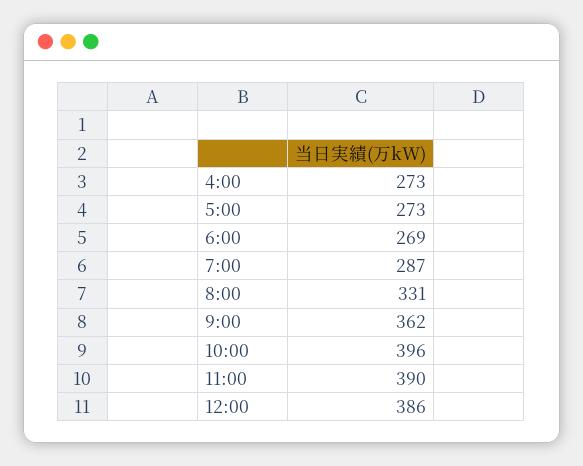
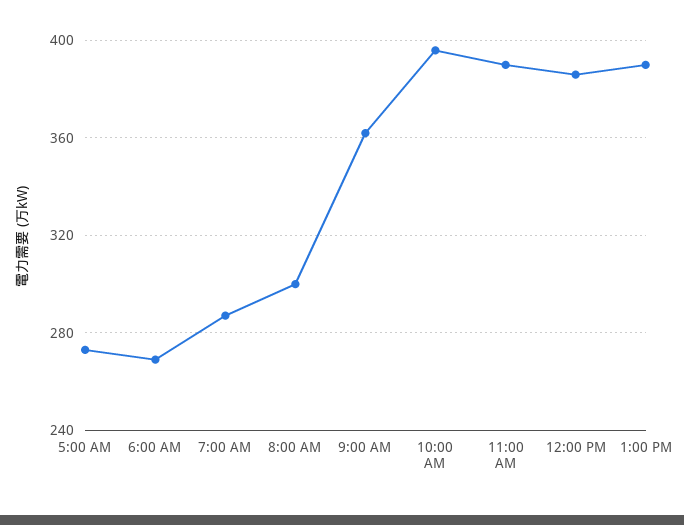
4:00: 273 -> none
8:00: 331 -> 300
1:00 PM: none -> 390

